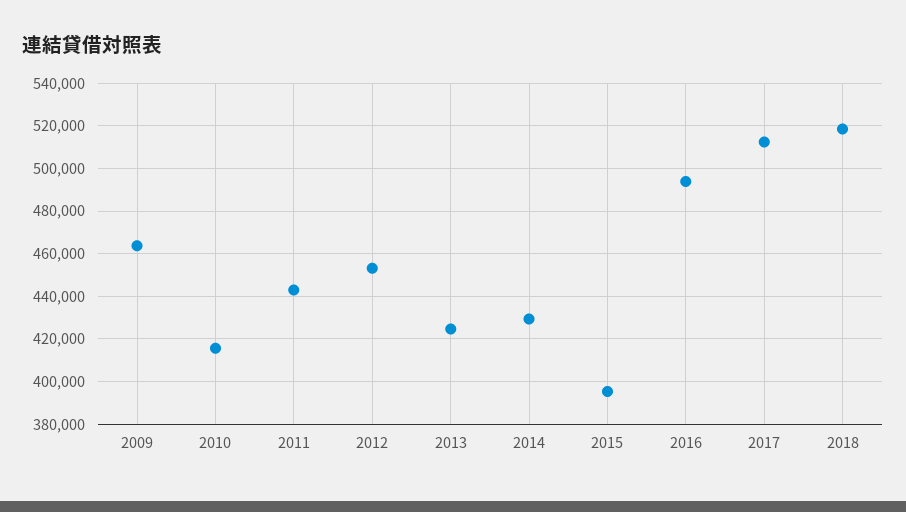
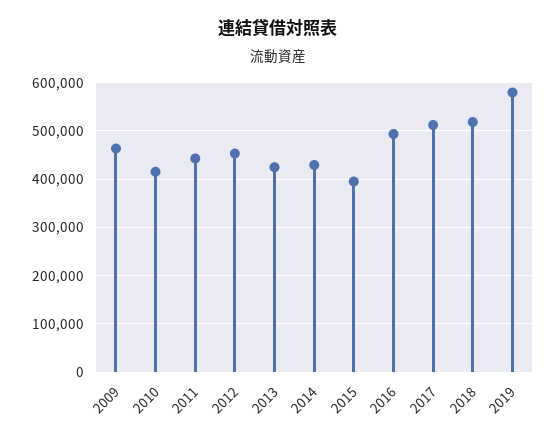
2019: none -> 580000

